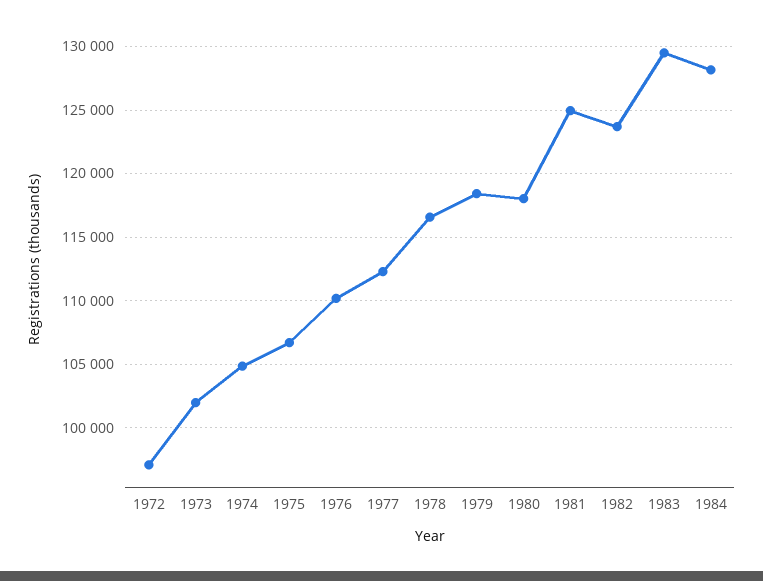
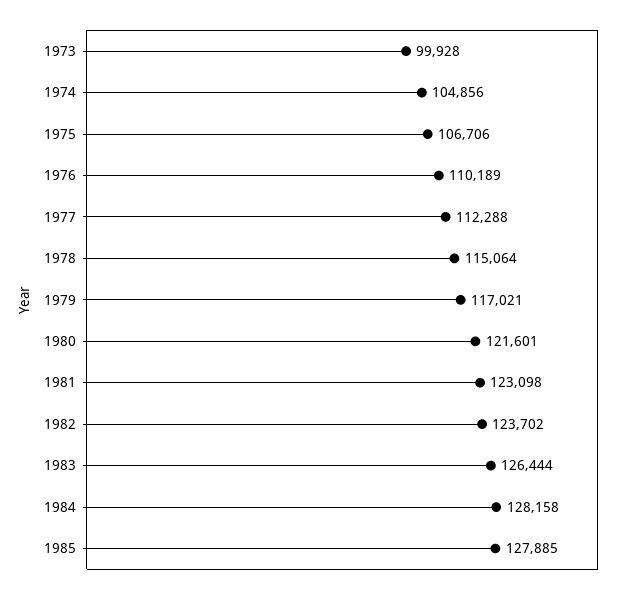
1972: 97000 -> none
1973: 102000 -> 99928
1978: 116500 -> 115064
1979: 118500 -> 117021
1980: 118000 -> 121601
1981: 125000 -> 123098
1983: 129500 -> 126444
1985: none -> 127885

